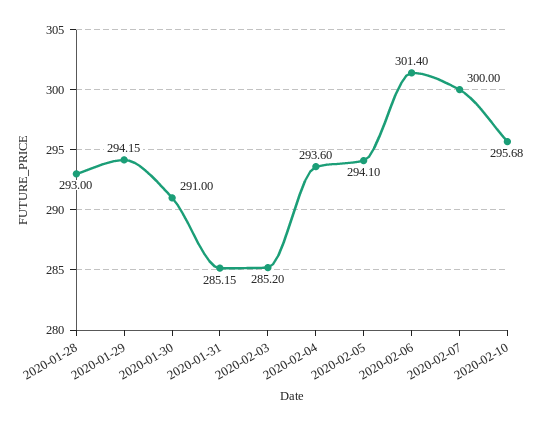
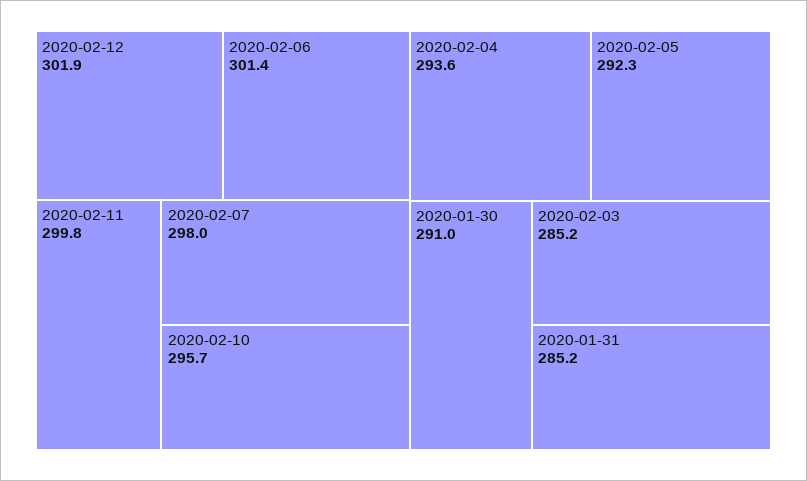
2020-01-28: 293 -> none
2020-01-29: 294.15 -> none
2020-02-05: 294.1 -> 292.3
2020-02-07: 300 -> 298
2020-02-12: none -> 301.9
2020-02-11: none -> 299.8

